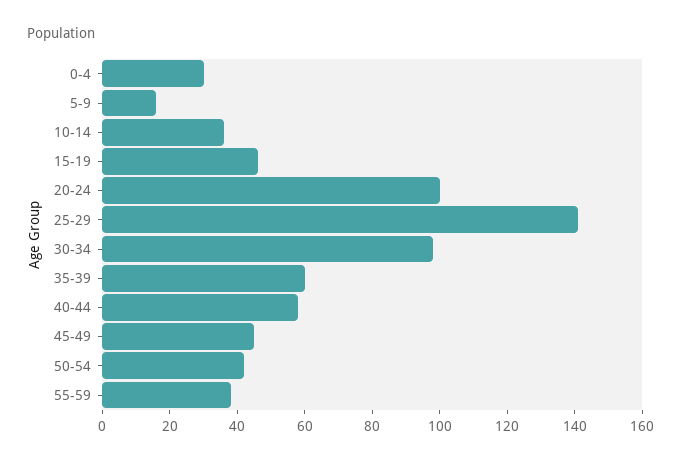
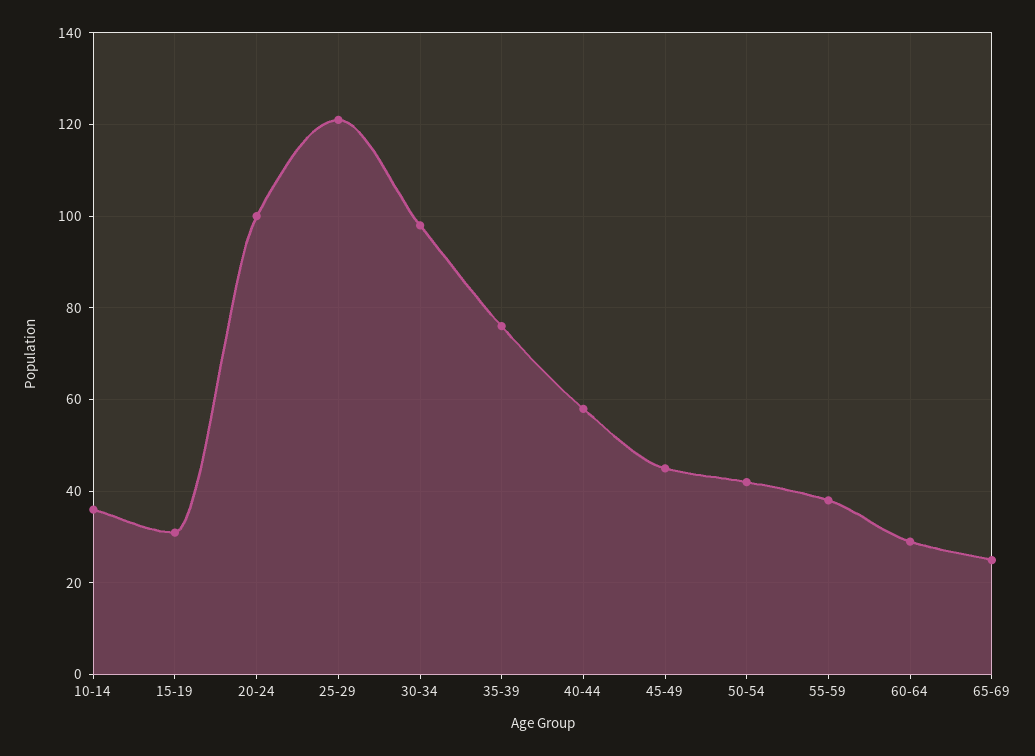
0-4: 30 -> none
5-9: 15 -> none
15-19: 45 -> 30
25-29: 140 -> 120
35-39: 60 -> 75
60-64: none -> 30
65-69: none -> 25

